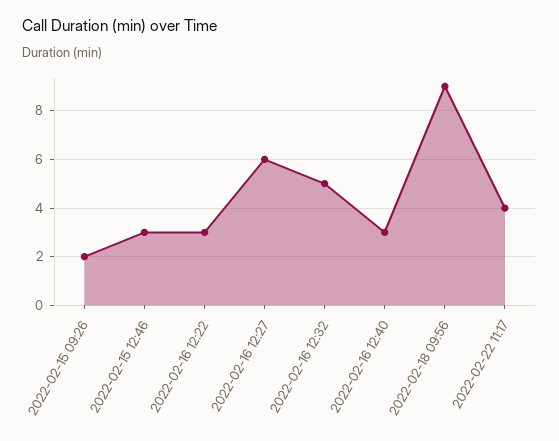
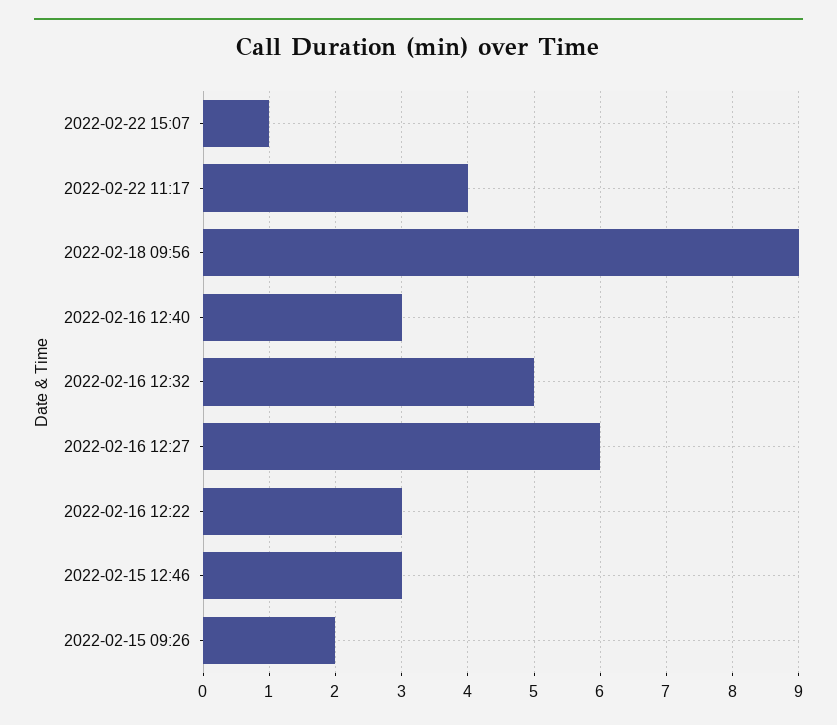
2022-02-22 15:07: none -> 1

